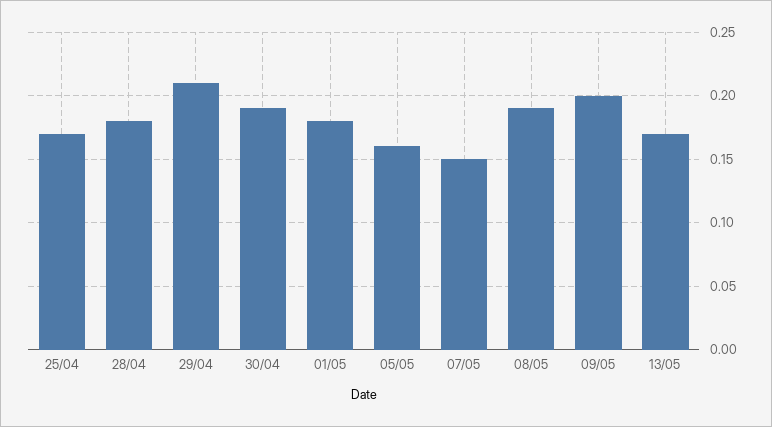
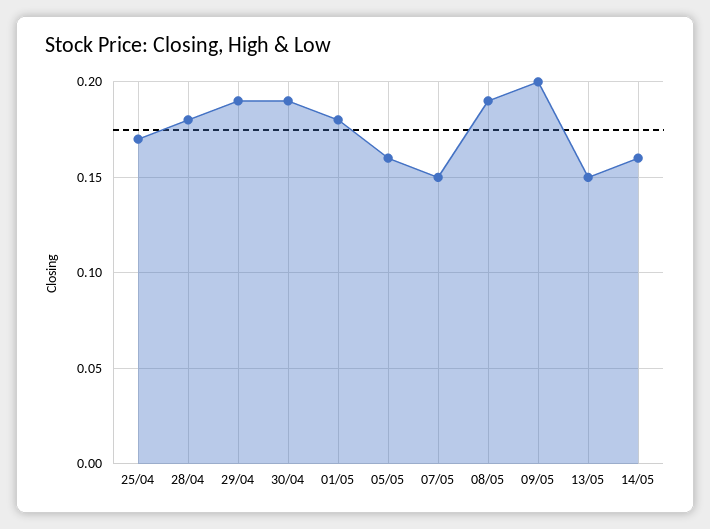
29/04: 0.21 -> 0.19
13/05: 0.17 -> 0.15
14/05: none -> 0.16

